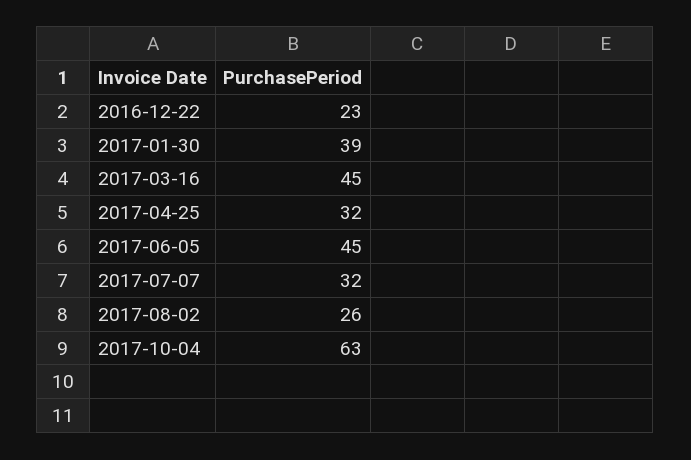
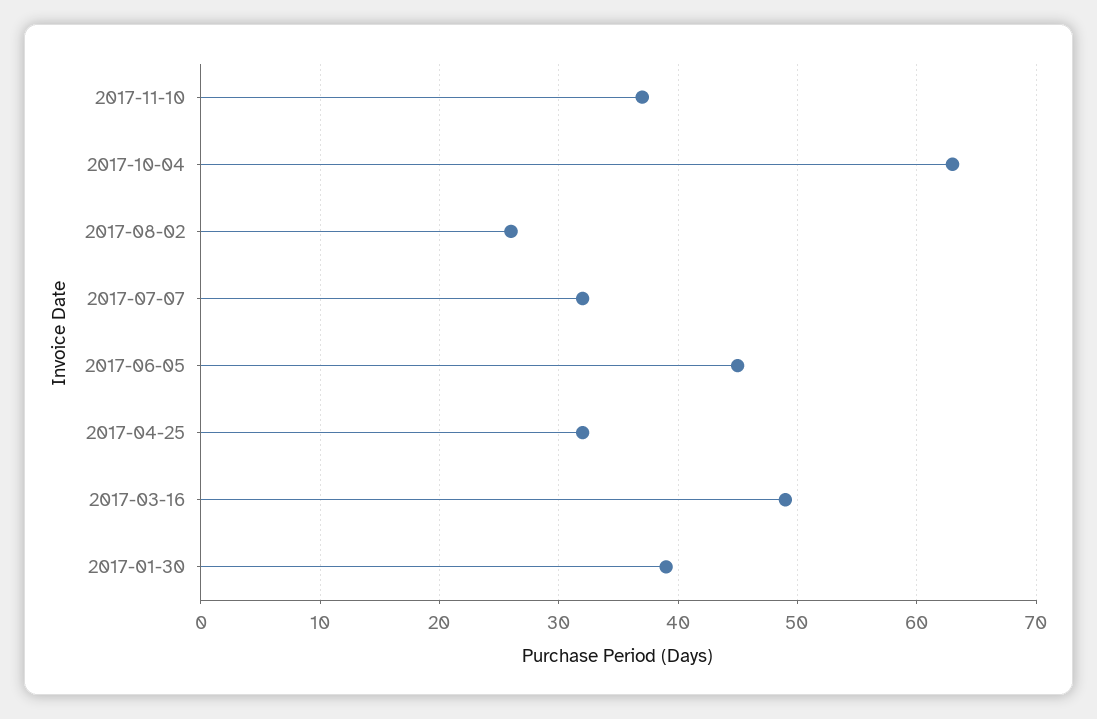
2016-12-22: 23 -> none
2017-03-16: 45 -> 49
2017-11-10: none -> 37

